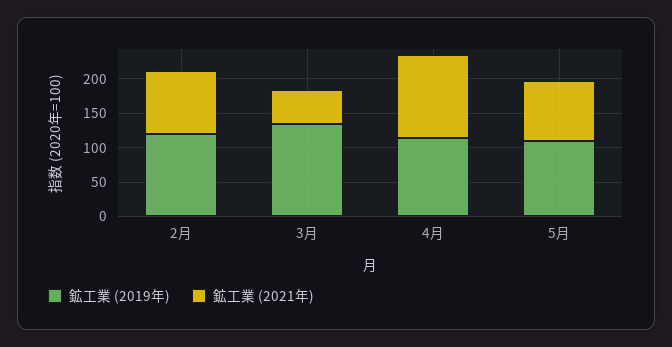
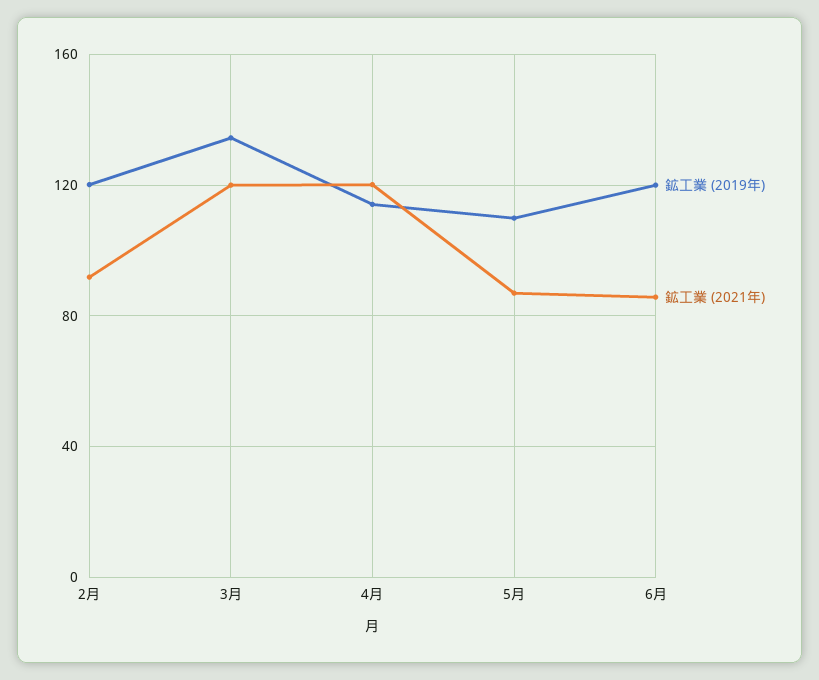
鉱工業 (2021年), 3月: 50 -> 120
鉱工業 (2019年), 6月: none -> 120
鉱工業 (2021年), 6月: none -> 85

